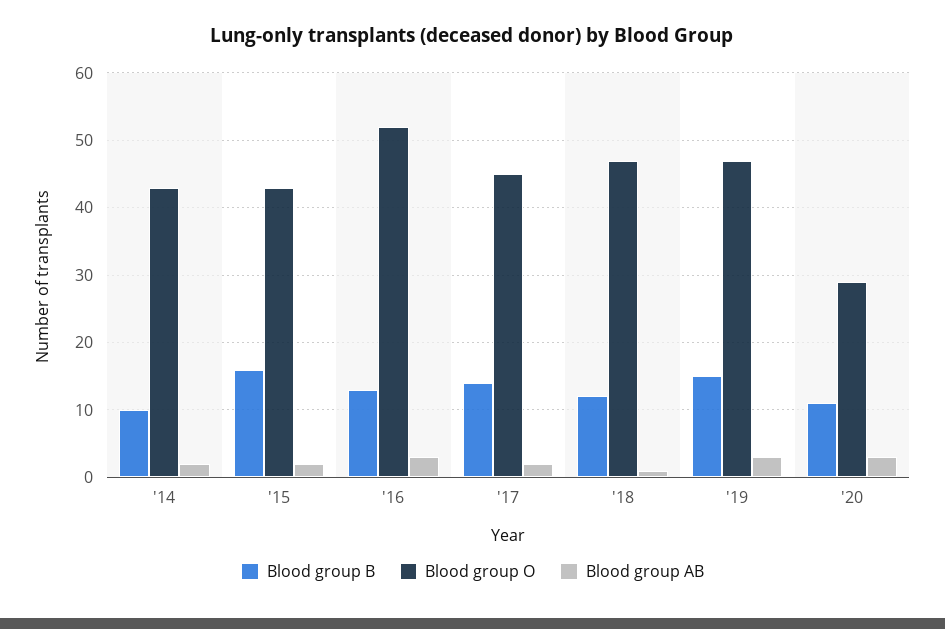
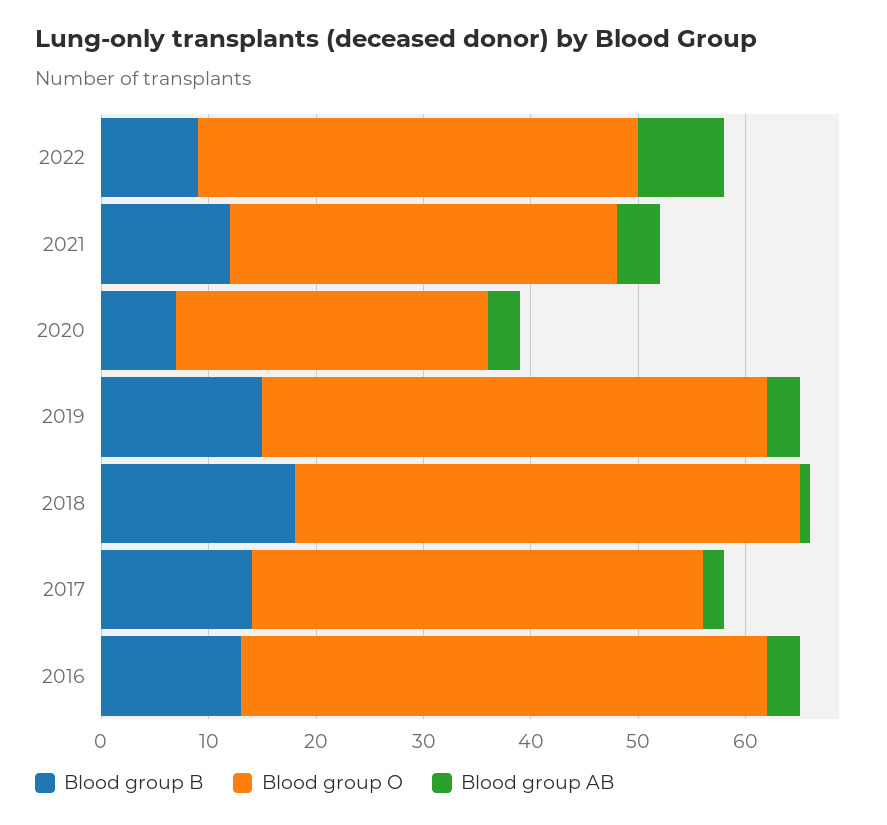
Blood group B, '14: 10 -> none
Blood group O, '14: 43 -> none
Blood group AB, '14: 2 -> none
Blood group B, '15: 16 -> none
Blood group O, '15: 43 -> none
Blood group AB, '15: 2 -> none
Blood group O, '16: 52 -> 49
Blood group O, '17: 45 -> 42
Blood group B, '18: 12 -> 18
Blood group B, '20: 11 -> 7
Blood group B, 2022: none -> 9
Blood group O, 2022: none -> 41
Blood group AB, 2022: none -> 8
Blood group B, 2021: none -> 12
Blood group O, 2021: none -> 36
Blood group AB, 2021: none -> 4

